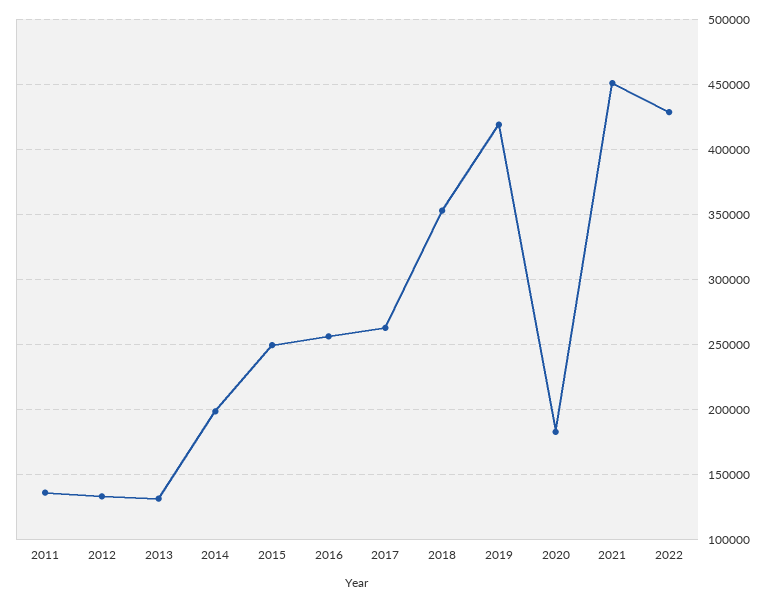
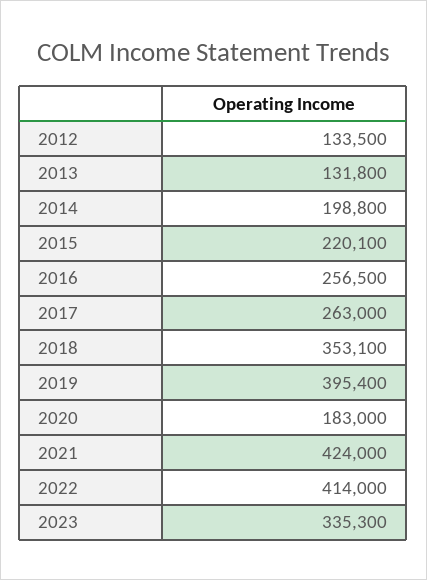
2011: 135000 -> none
2015: 250000 -> 220100
2019: 420000 -> 395400
2021: 450000 -> 424000
2022: 430000 -> 414000
2023: none -> 335300

